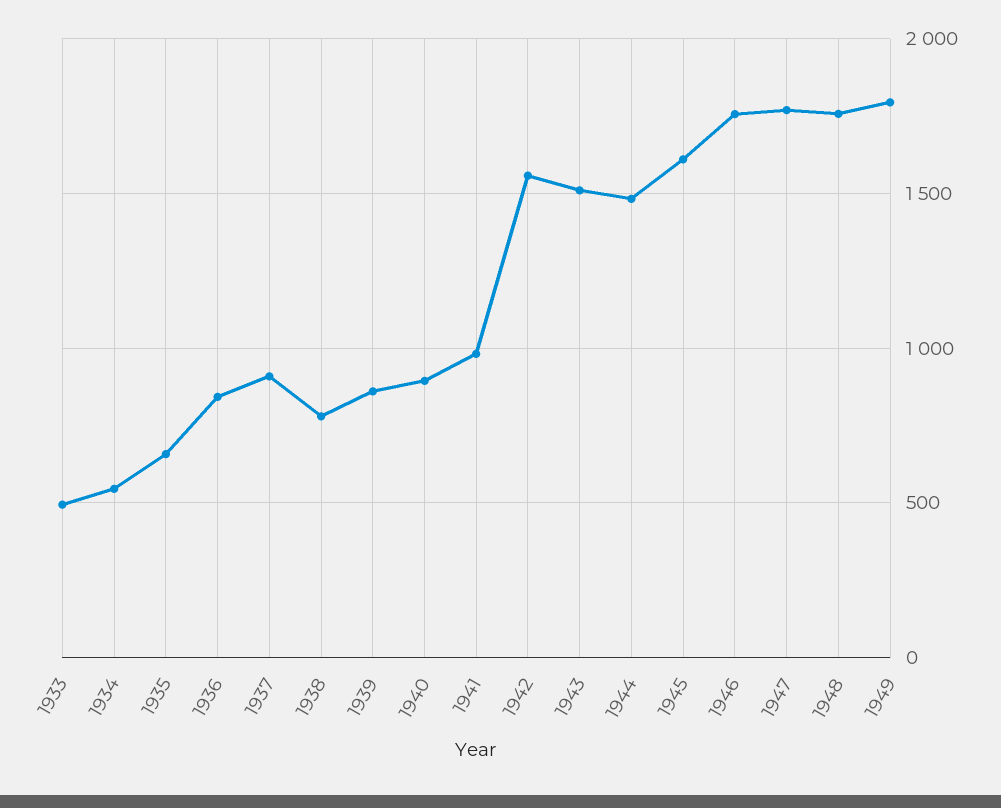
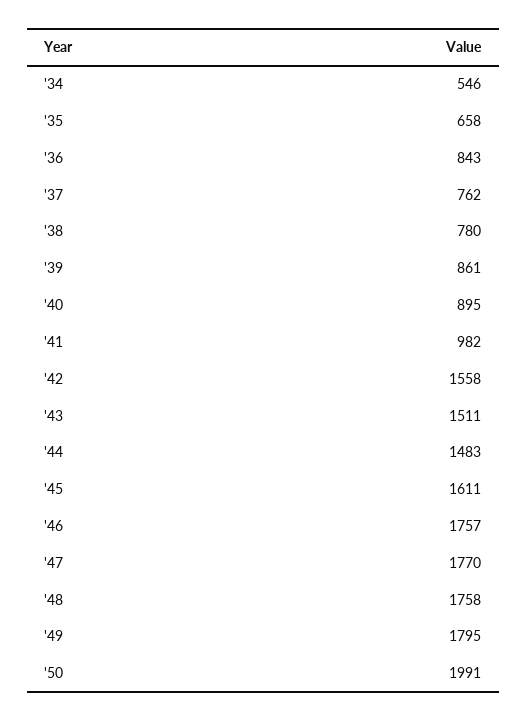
1933: 500 -> none
1937: 900 -> 762
'50: none -> 1991

